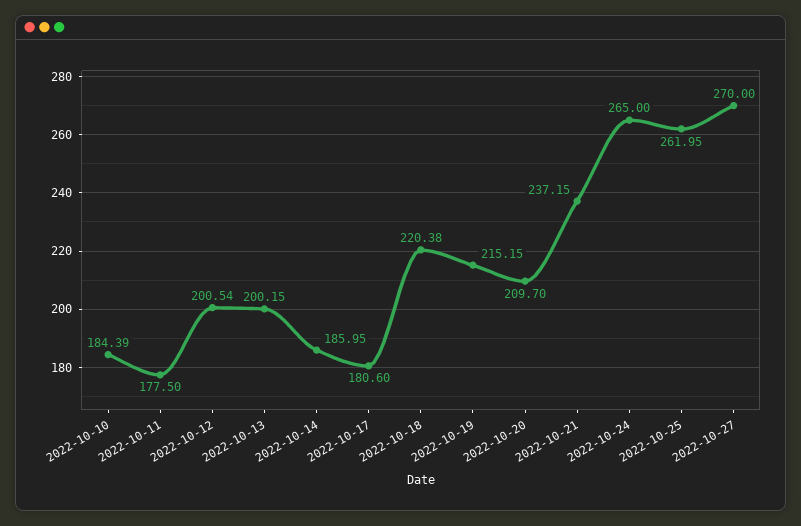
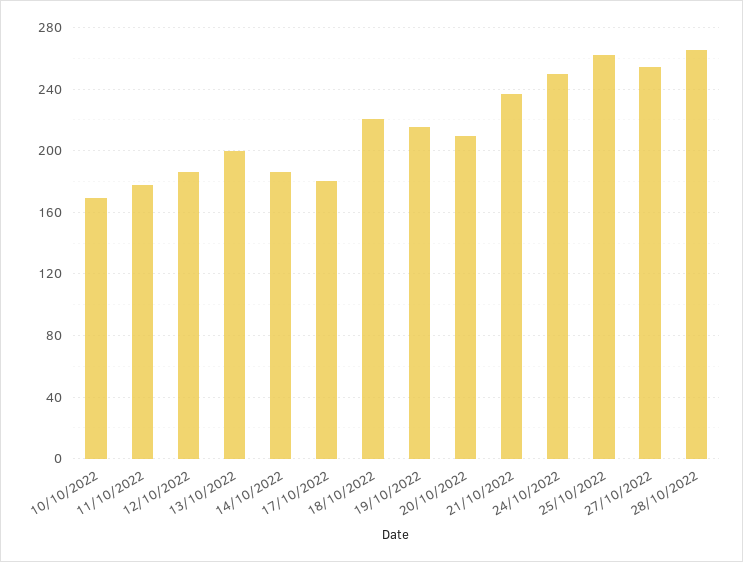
2022-10-10: 184.39 -> 170
2022-10-12: 200.54 -> 185
2022-10-24: 265 -> 250
2022-10-27: 270 -> 255
28/10/2022: none -> 265

